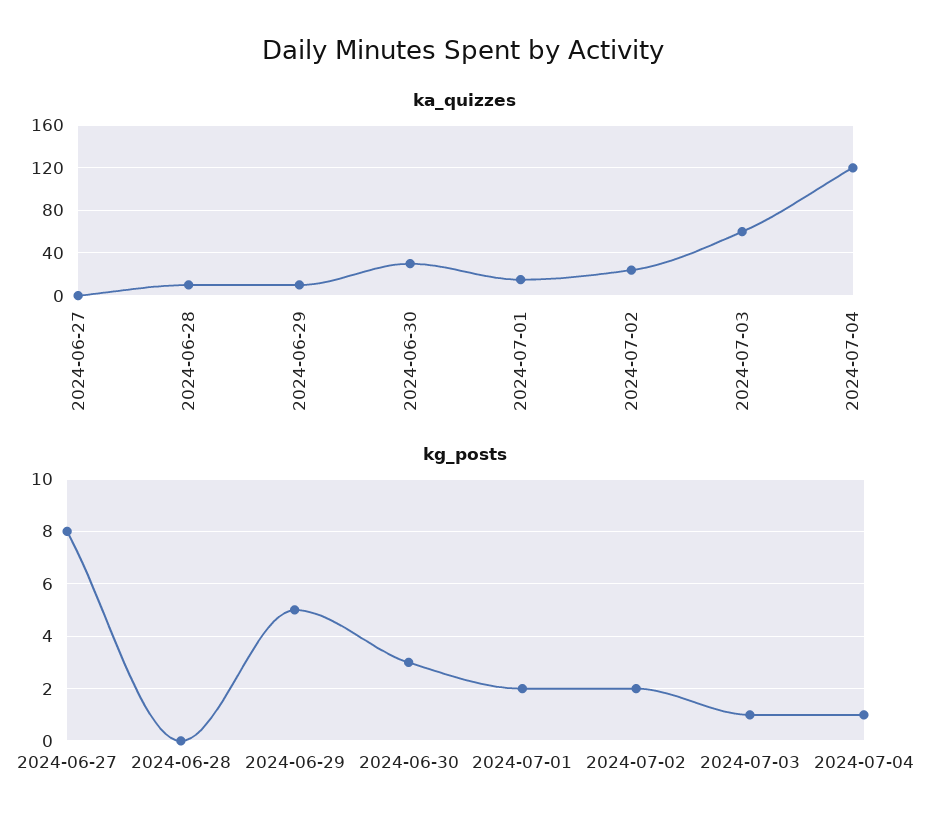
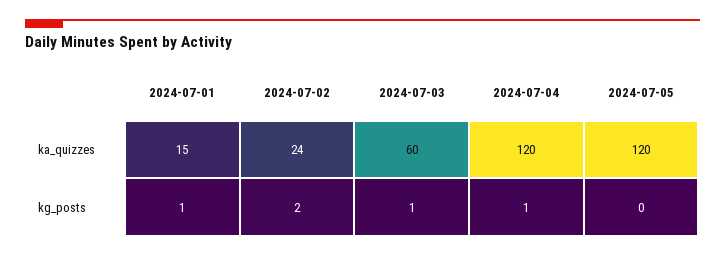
ka_quizzes, 2024-06-27: 0 -> none
ka_quizzes, 2024-06-28: 10 -> none
ka_quizzes, 2024-06-29: 10 -> none
ka_quizzes, 2024-06-30: 30 -> none
kg_posts, 2024-06-27: 8 -> none
kg_posts, 2024-06-28: 0 -> none
kg_posts, 2024-06-29: 5 -> none
kg_posts, 2024-06-30: 3 -> none
kg_posts, 2024-07-01: 2 -> 1
ka_quizzes, 2024-07-05: none -> 120
kg_posts, 2024-07-05: none -> 0

